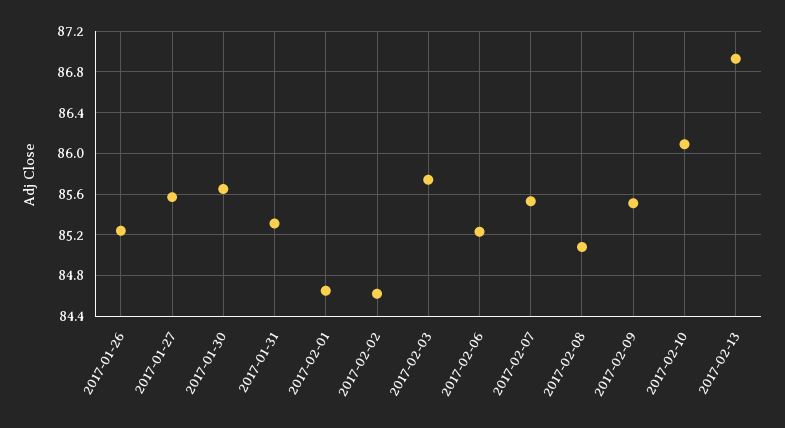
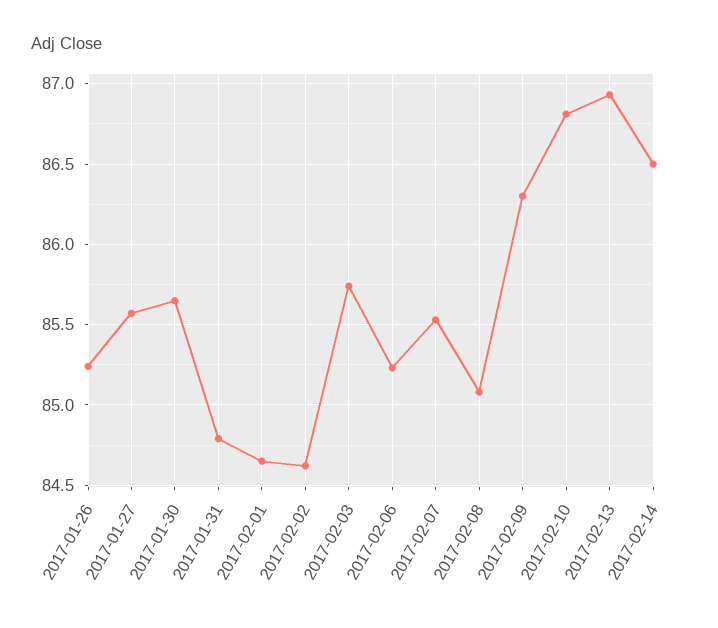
2017-01-31: 85.3 -> 84.8
2017-02-09: 85.5 -> 86.3
2017-02-10: 86.1 -> 86.8
2017-02-14: none -> 86.5

